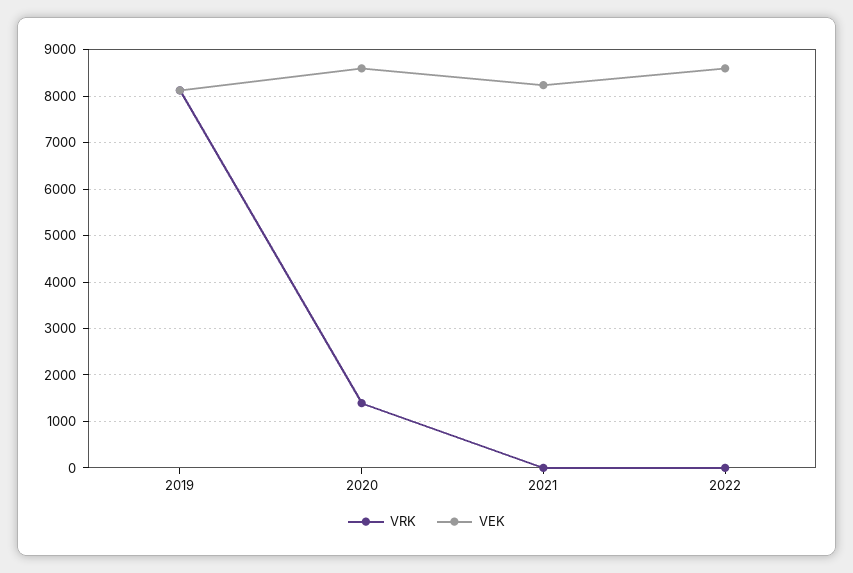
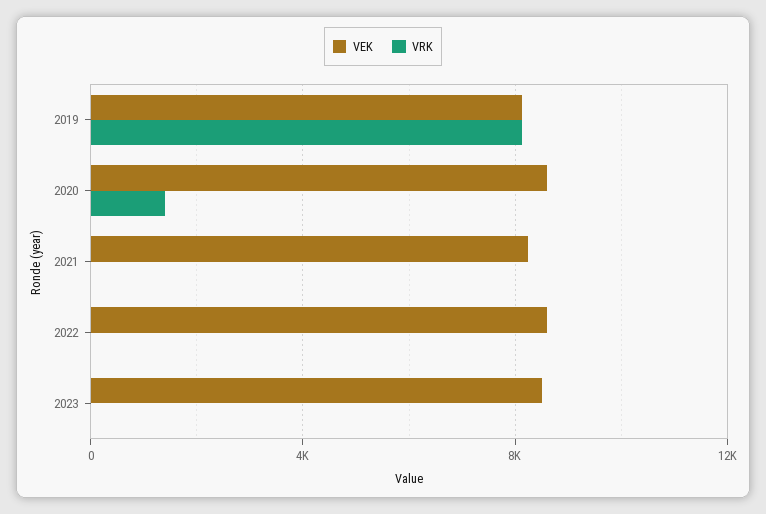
VEK, 2023: none -> 8500
VRK, 2023: none -> 0

